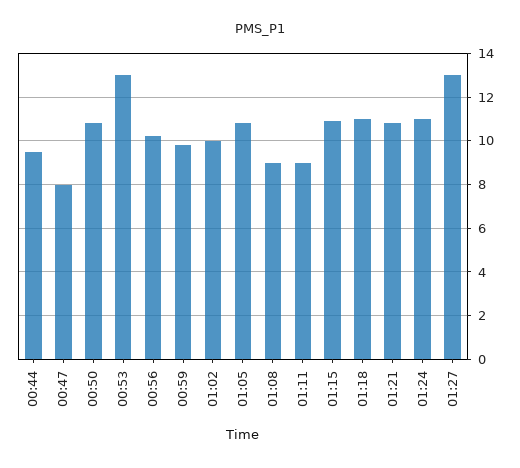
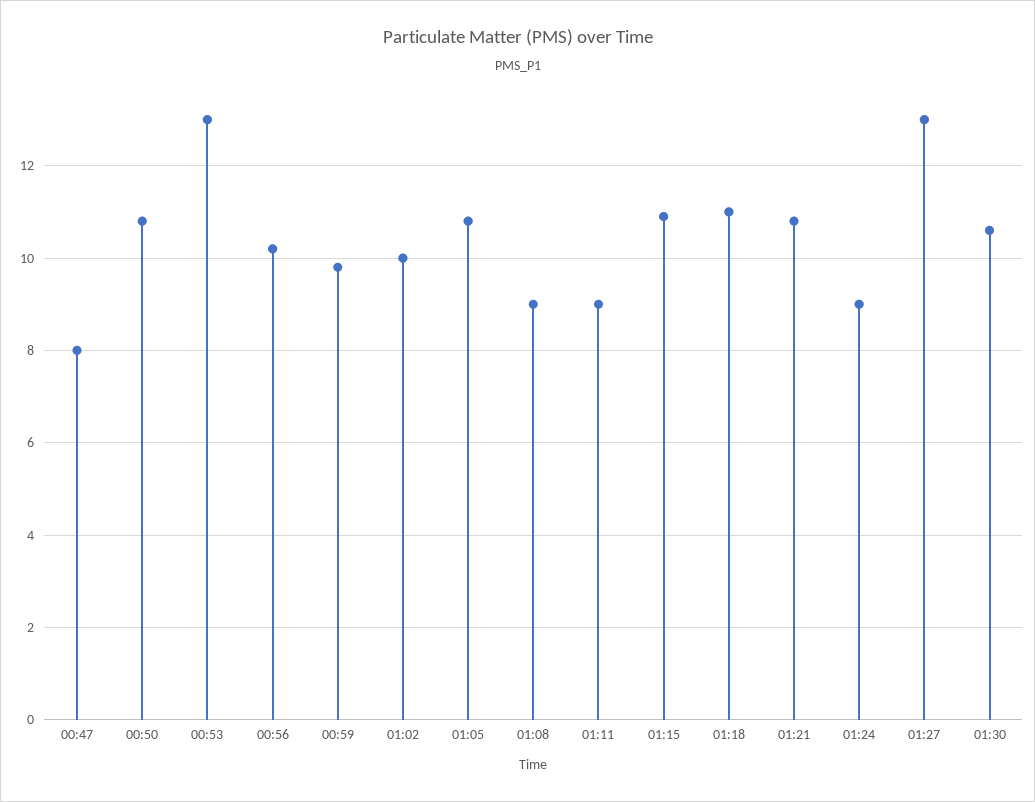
00:44: 9.5 -> none
01:24: 11 -> 9
01:30: none -> 10.5

